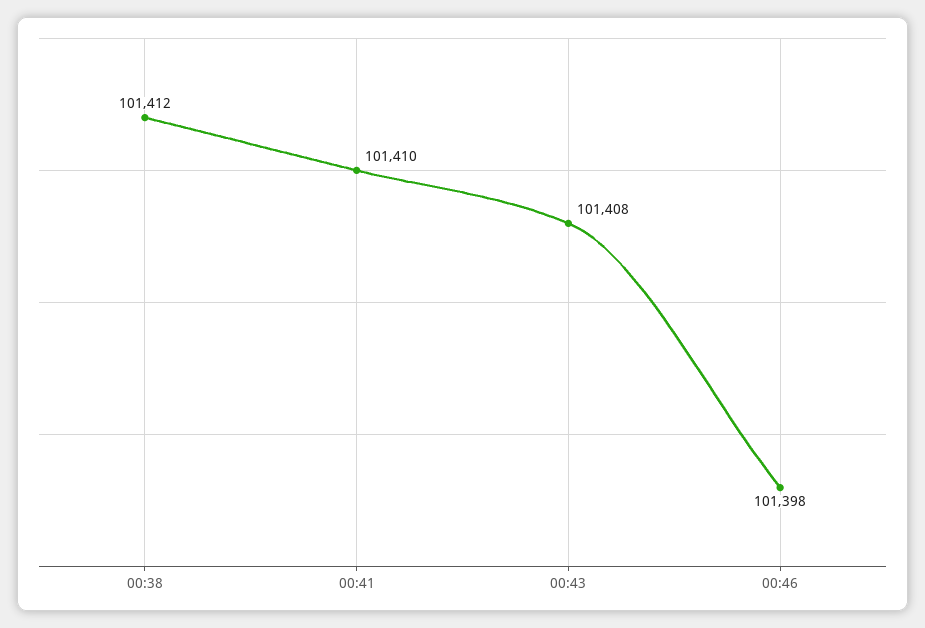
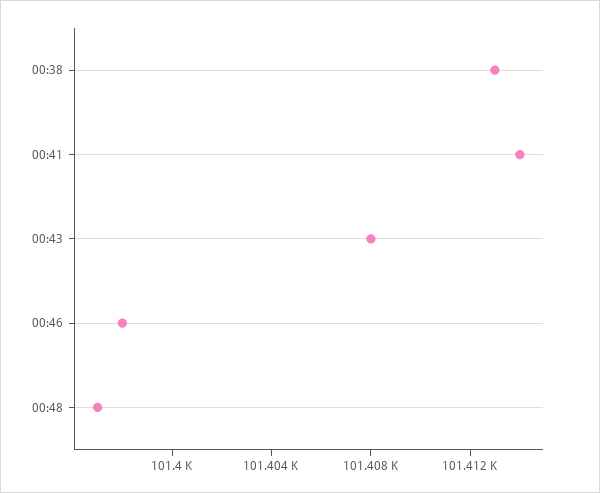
00:38: 101412 -> 101413
00:41: 101410 -> 101414
00:48: none -> 101397

